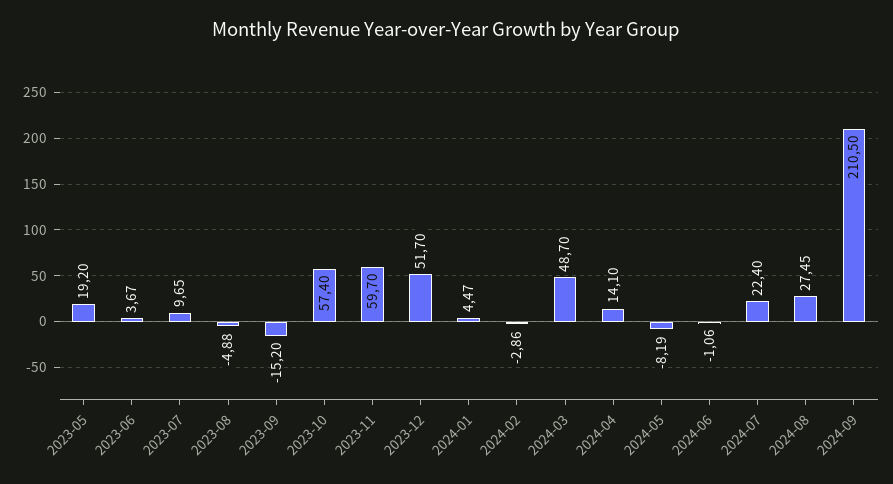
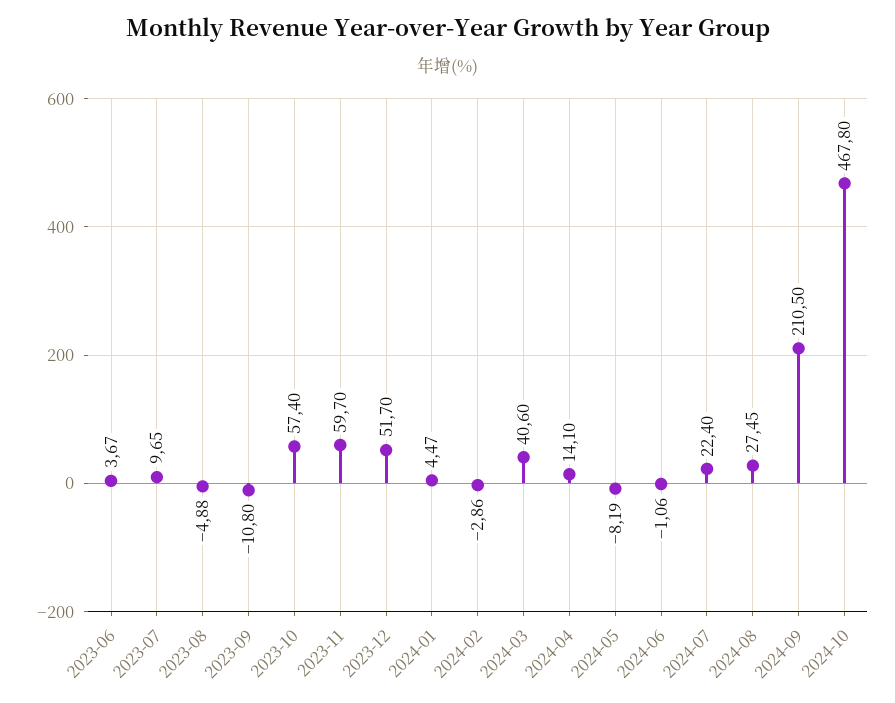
2023-05: 19.2 -> none
2023-09: -15.2 -> -10.8
2024-03: 48.7 -> 40.6
2024-10: none -> 467.8

